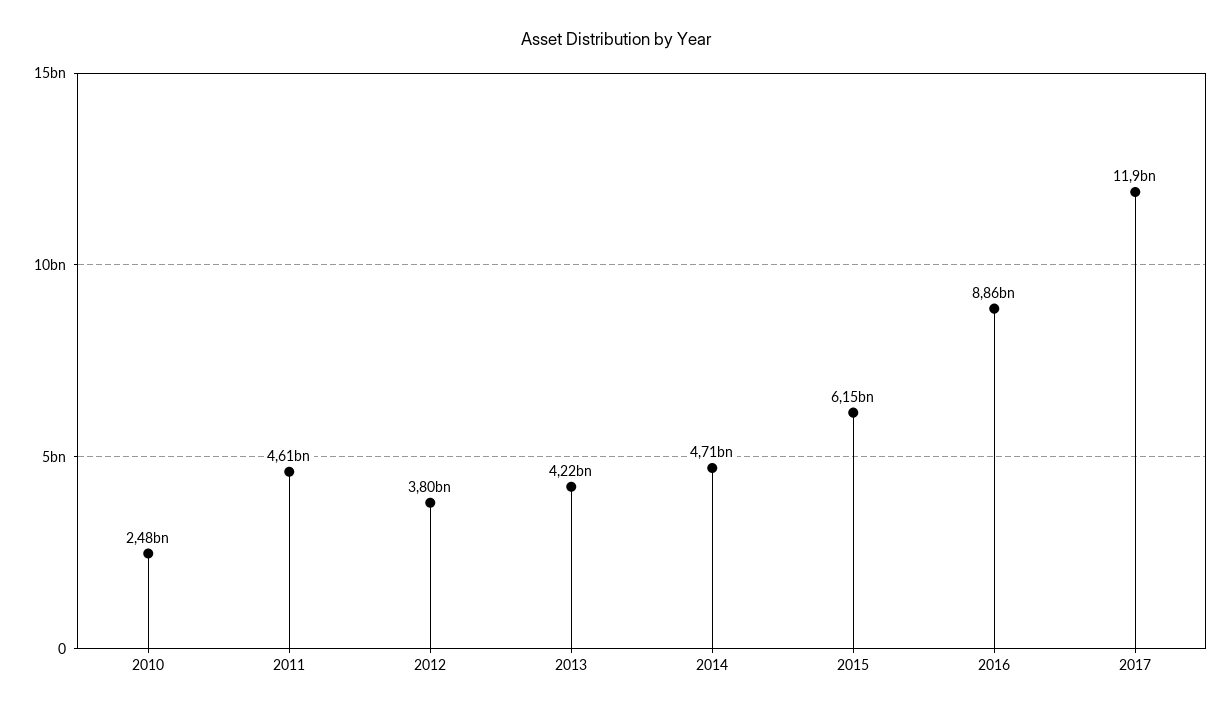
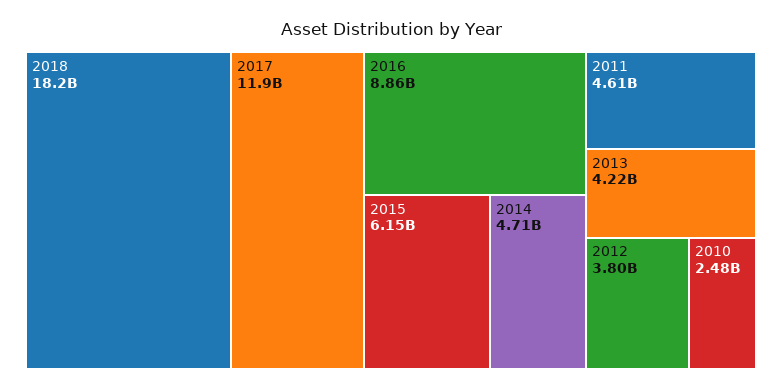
2018: none -> 18200000000

